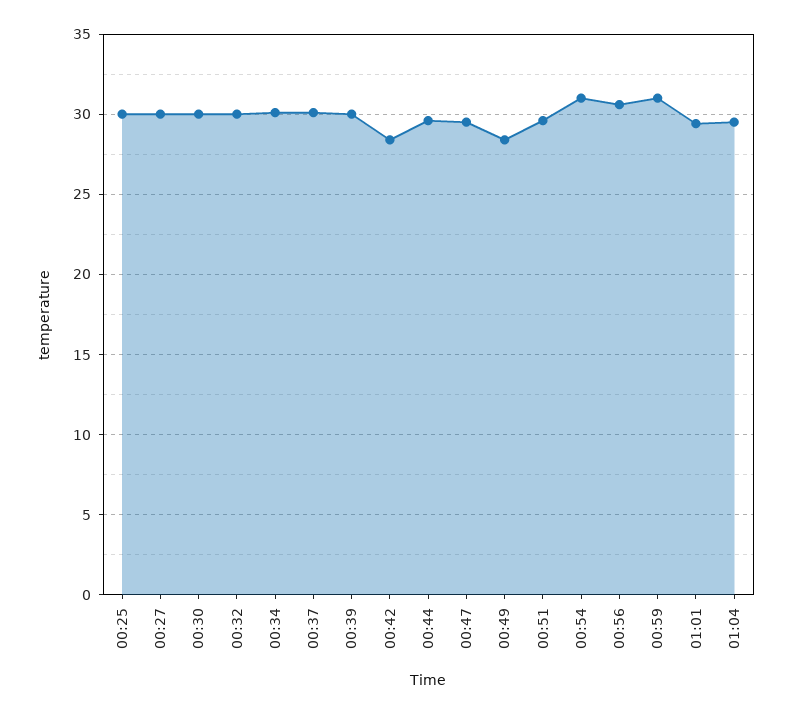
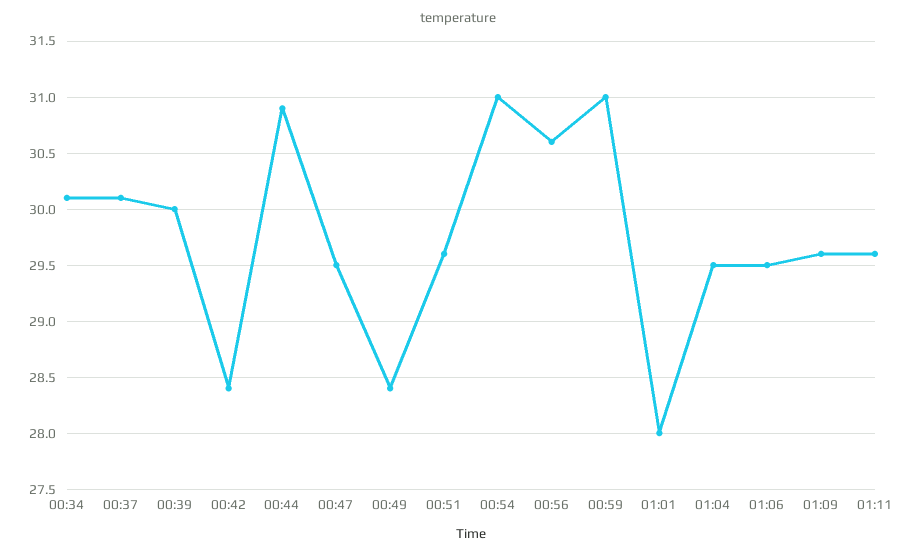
00:25: 30 -> none
00:27: 30 -> none
00:30: 30 -> none
00:32: 30 -> none
00:44: 29.5 -> 30.9
01:01: 29.5 -> 28
01:06: none -> 29.5
01:09: none -> 29.6
01:11: none -> 29.6

